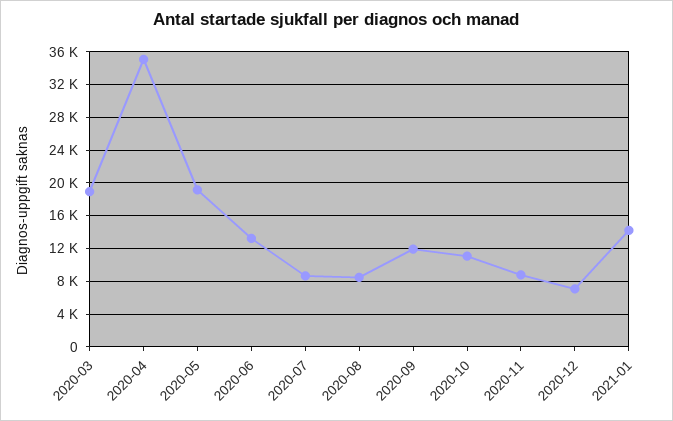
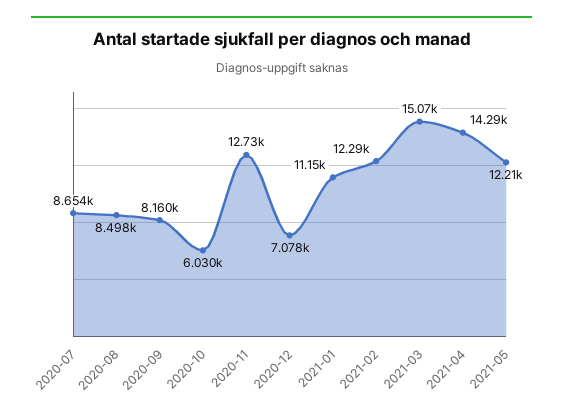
2020-03: 19000 -> none
2020-04: 35000 -> none
2020-05: 19000 -> none
2020-06: 13000 -> none
2020-09: 12000 -> 8160
2020-10: 11000 -> 6030
2020-11: 9000 -> 12730
2021-01: 14000 -> 11150
2021-02: none -> 12290
2021-03: none -> 15070
2021-04: none -> 14290
2021-05: none -> 12210

